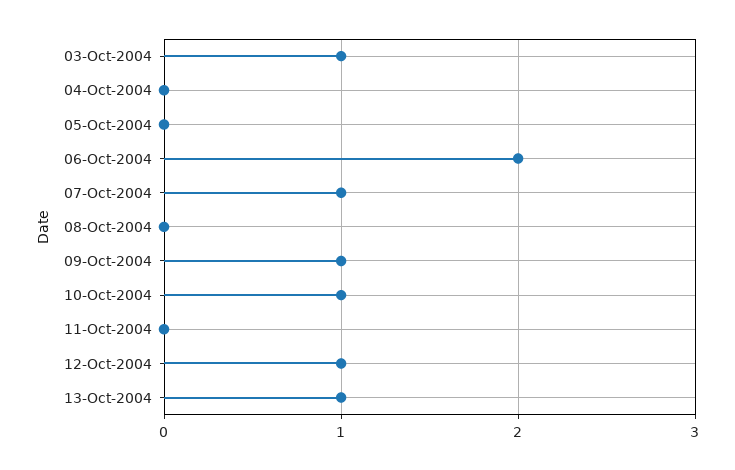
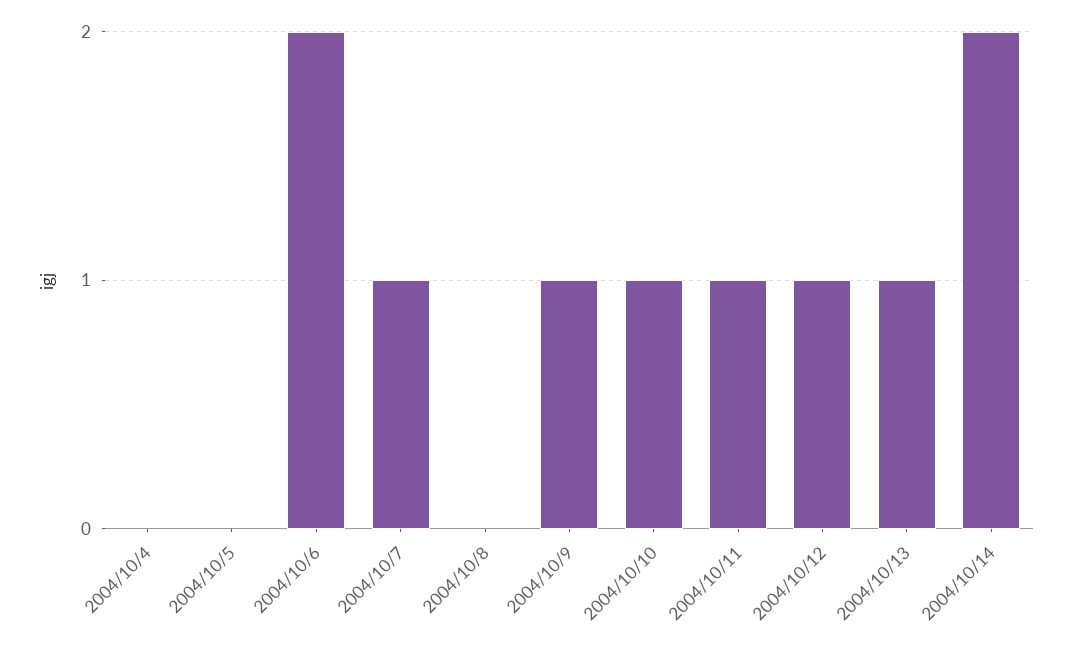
03-Oct-2004: 1 -> none
11-Oct-2004: 0 -> 1
2004/10/14: none -> 2

